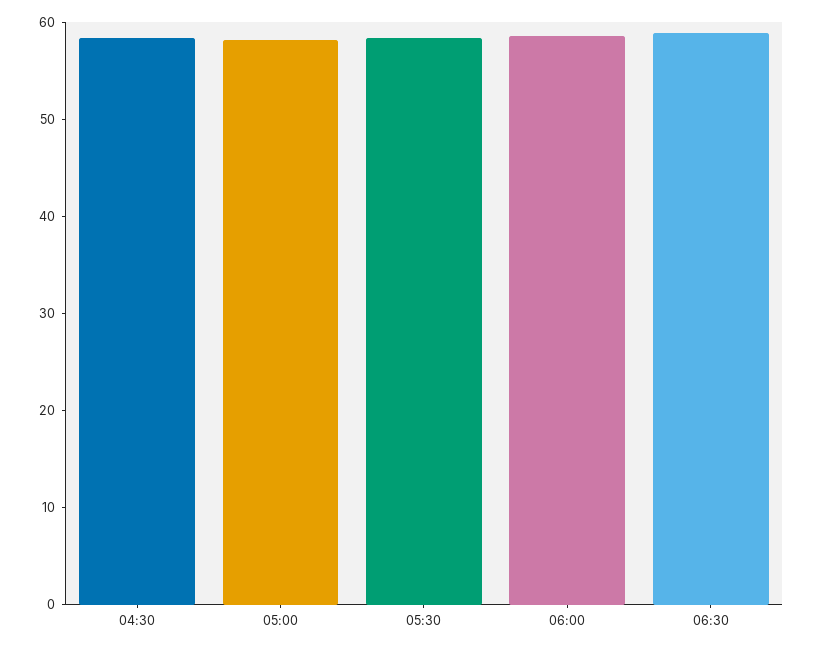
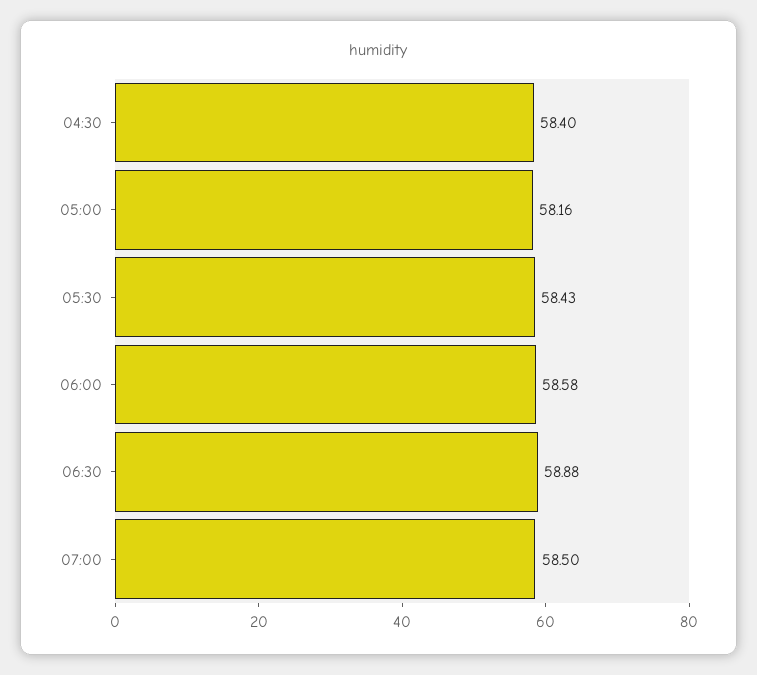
07:00: none -> 58.5

